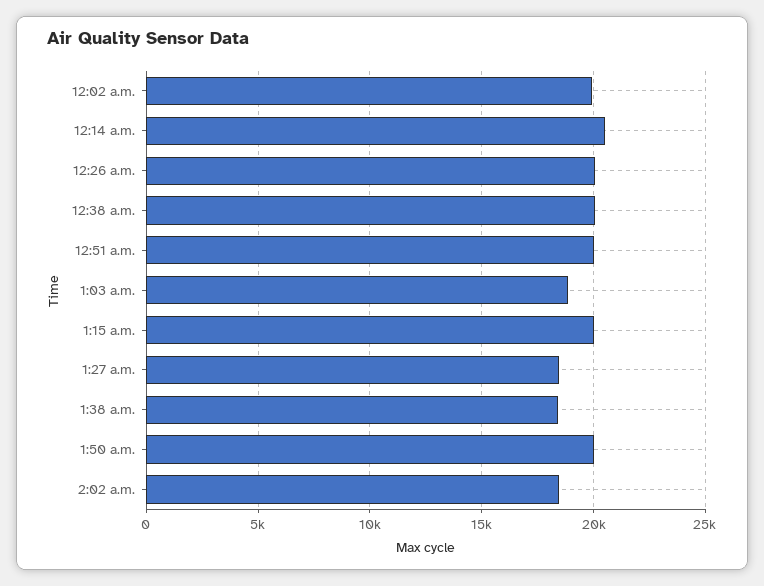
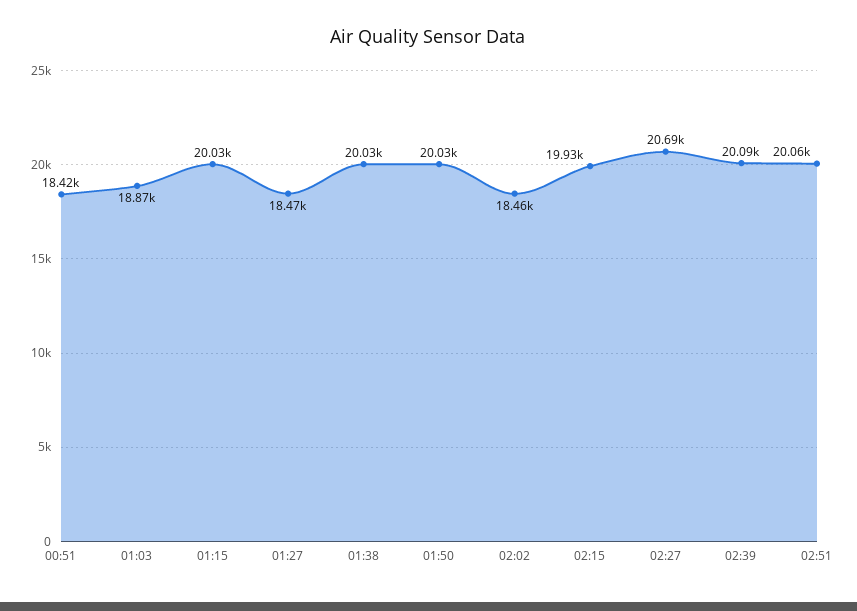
12:02 a.m.: 20000 -> none
12:14 a.m.: 20500 -> none
12:26 a.m.: 20000 -> none
12:38 a.m.: 20000 -> none
12:51 a.m.: 20000 -> 18420
1:38 a.m.: 18500 -> 20030
02:15: none -> 19930
02:27: none -> 20690
02:39: none -> 20090
02:51: none -> 20060

